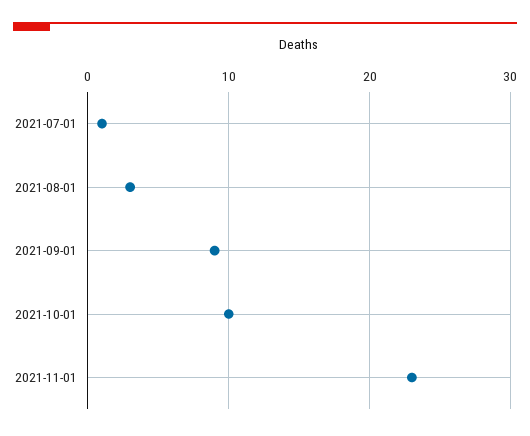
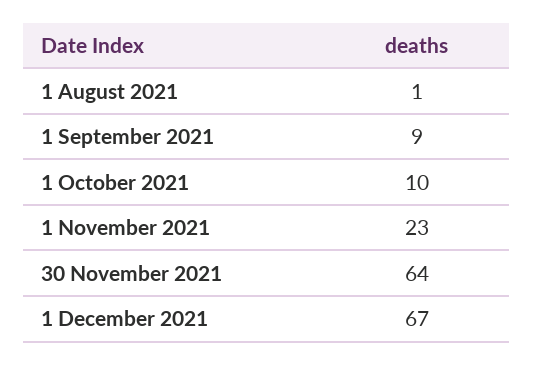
2021-07-01: 1 -> none
2021-08-01: 3 -> 1
30 November 2021: none -> 64
1 December 2021: none -> 67

